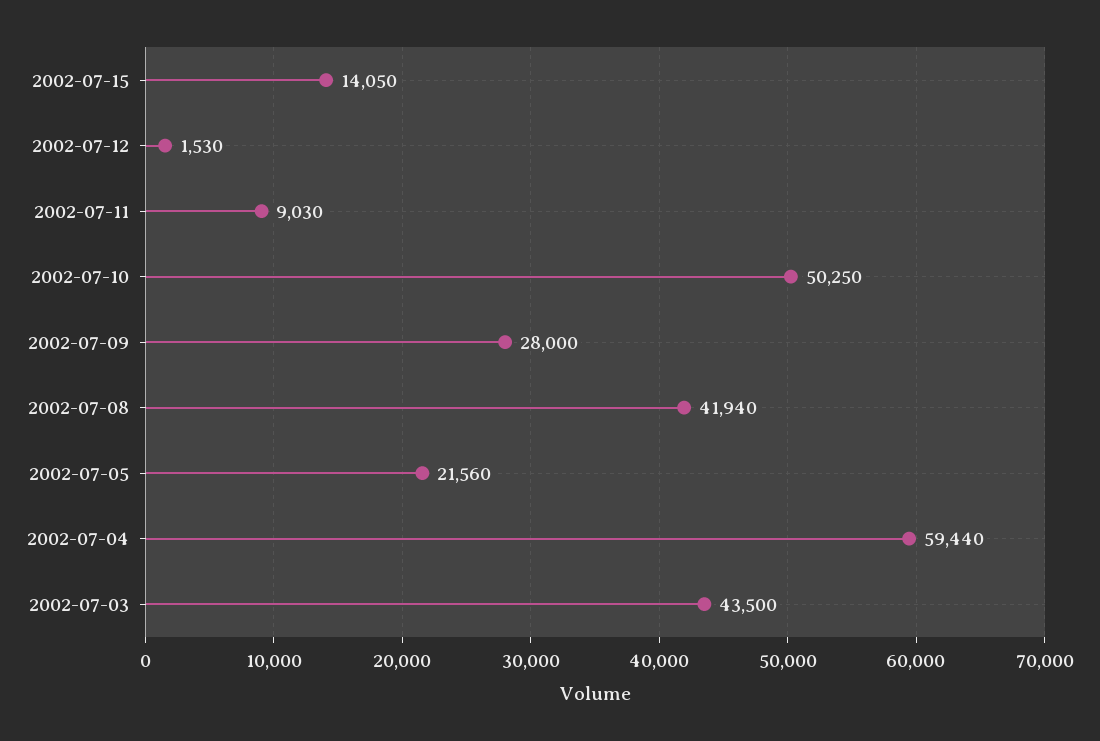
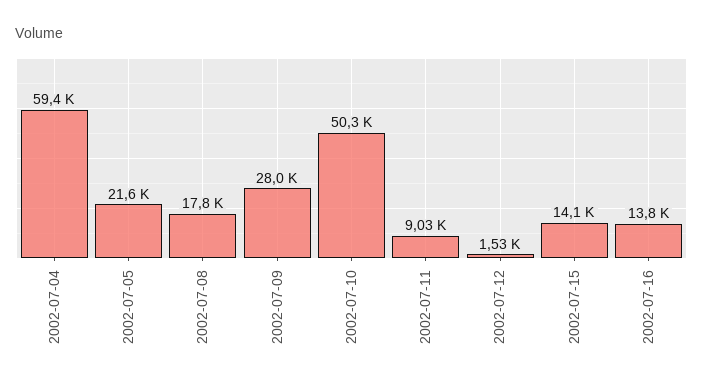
2002-07-08: 41940 -> 17800
2002-07-03: 43500 -> none
2002-07-16: none -> 13800

